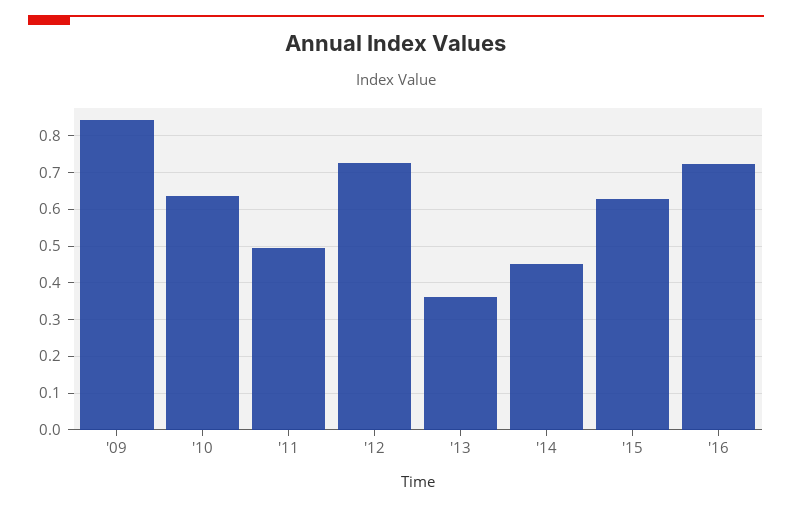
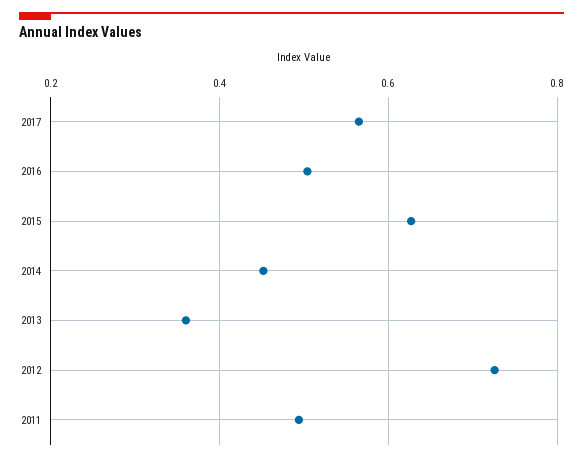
'09: 0.84 -> none
'10: 0.64 -> none
'16: 0.72 -> 0.5
2017: none -> 0.56

